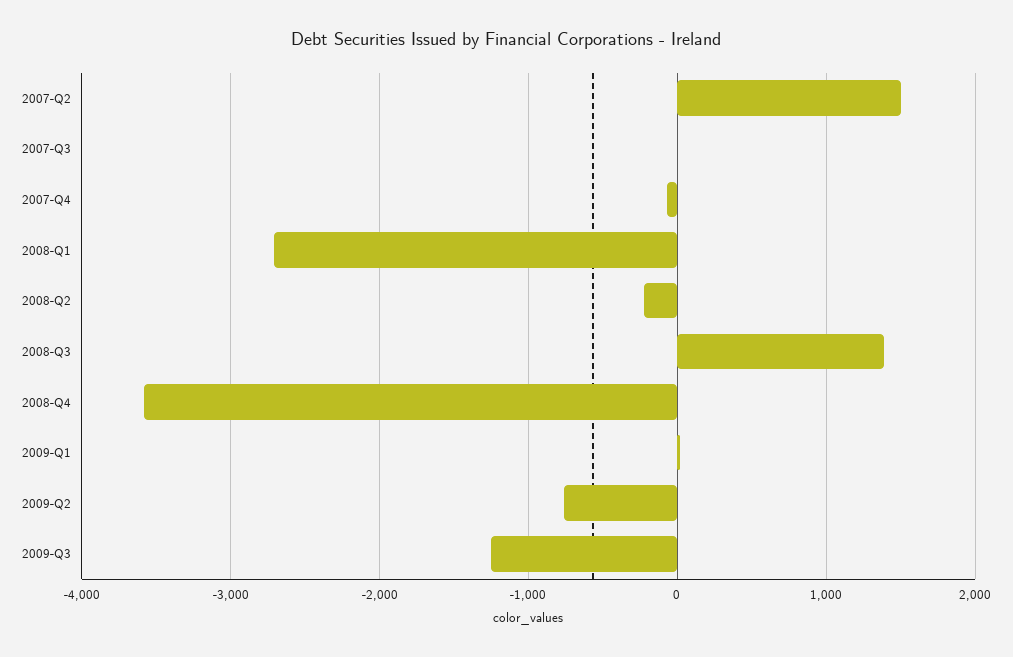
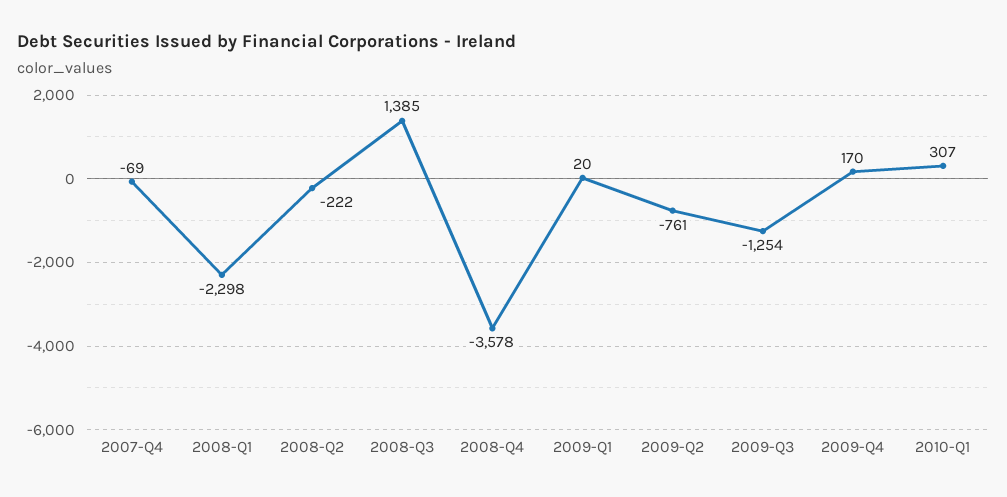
2007-Q2: 1500 -> none
2007-Q3: 0 -> none
2008-Q1: -2700 -> -2298
2009-Q4: none -> 170
2010-Q1: none -> 307

